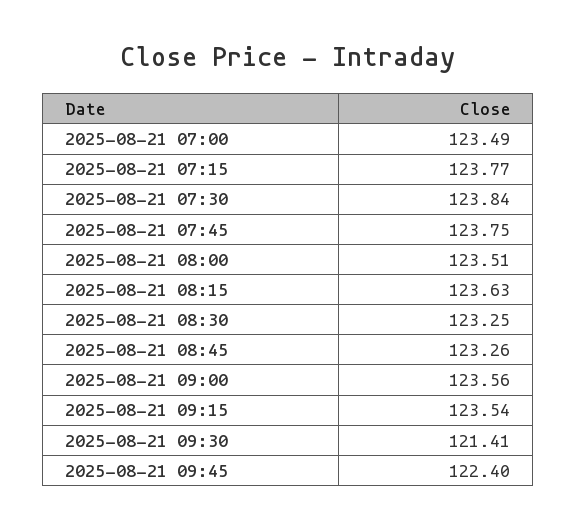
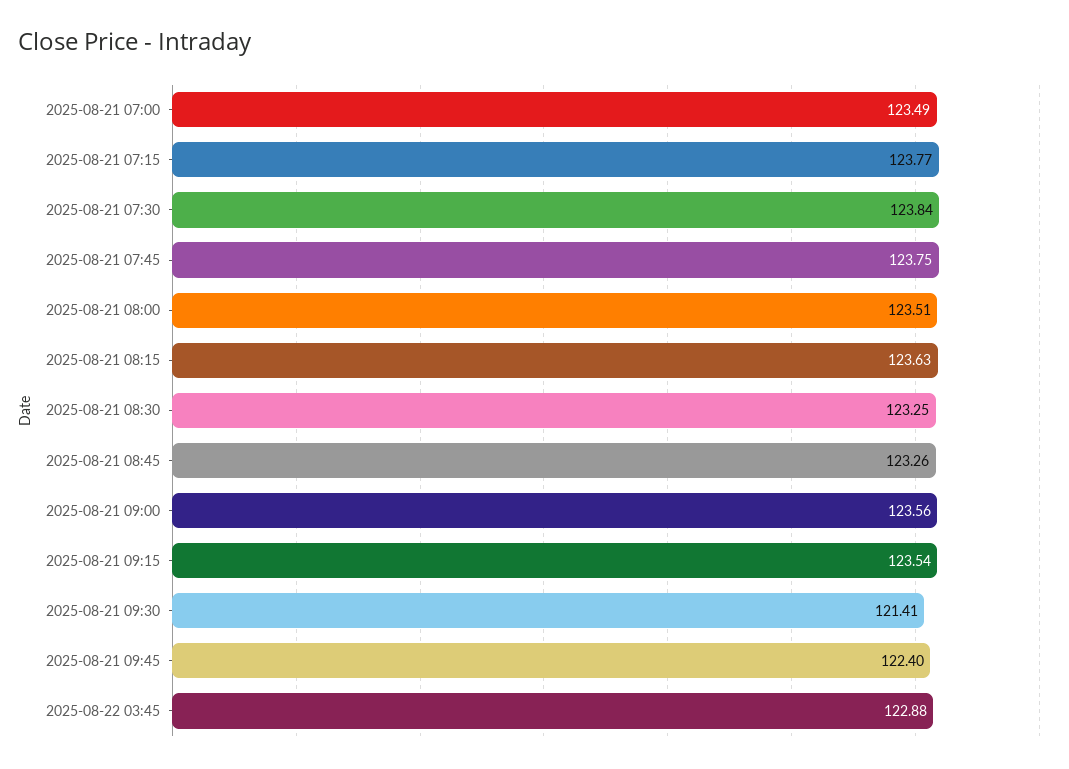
2025-08-22 03:45: none -> 122.88

